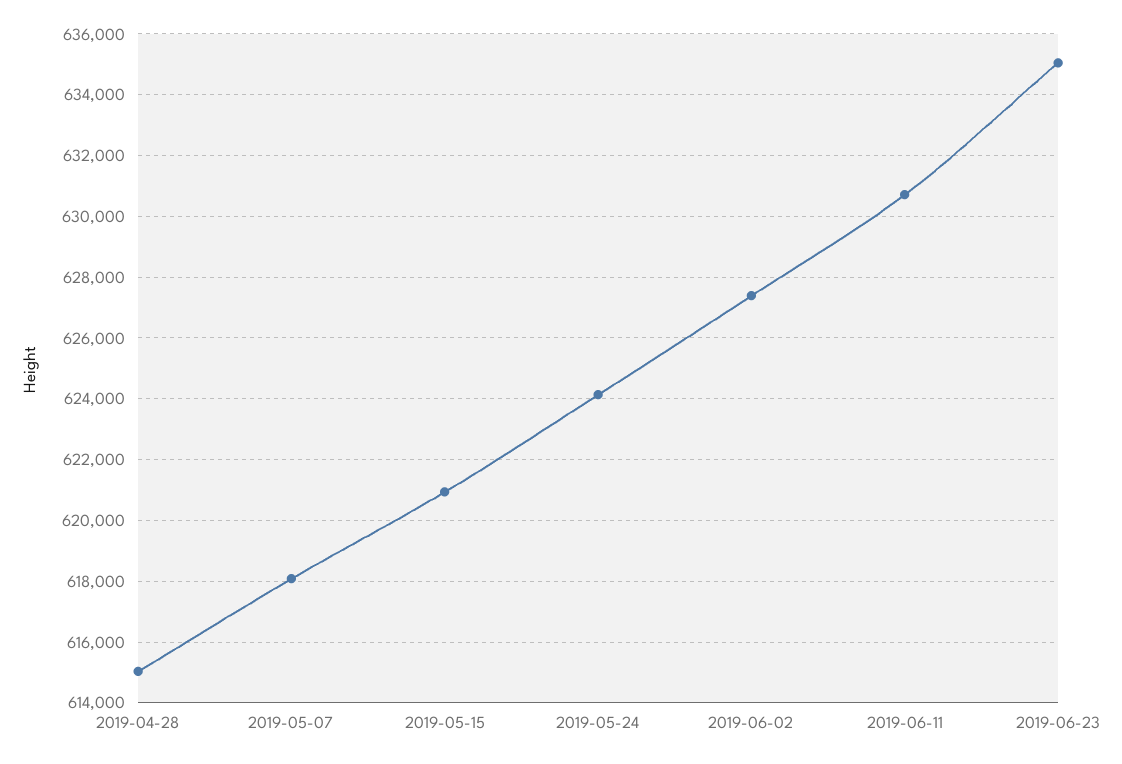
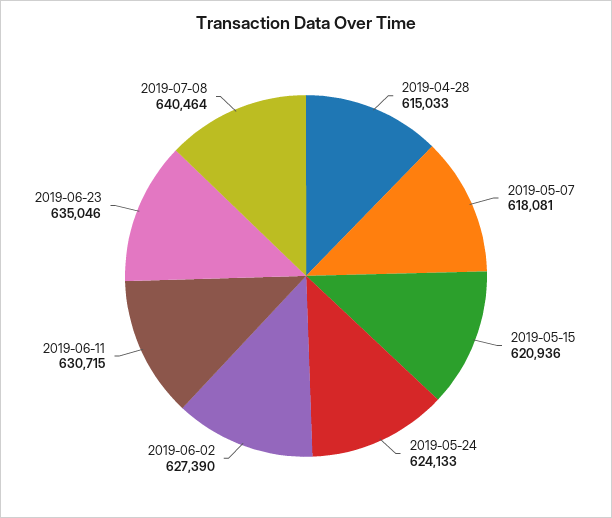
2019-07-08: none -> 640464

